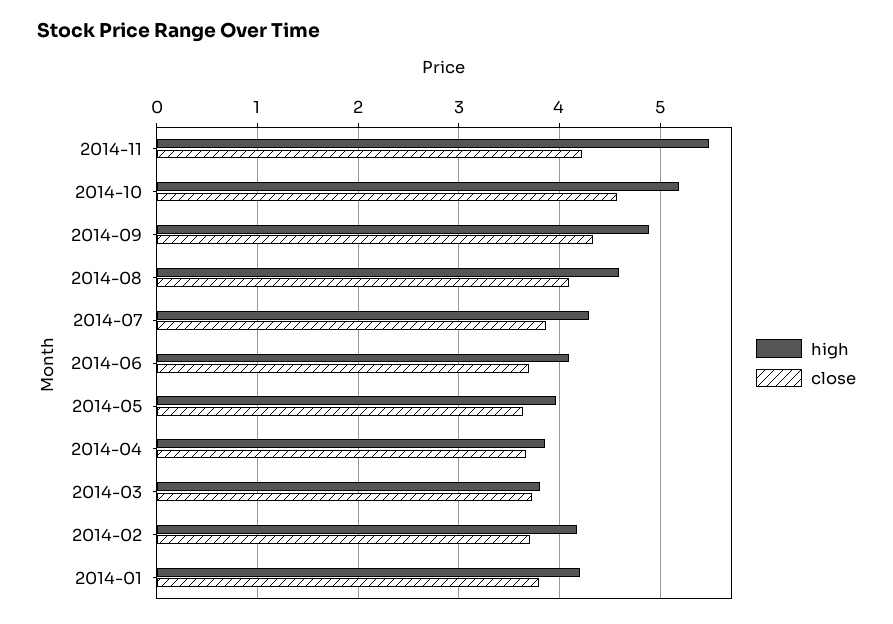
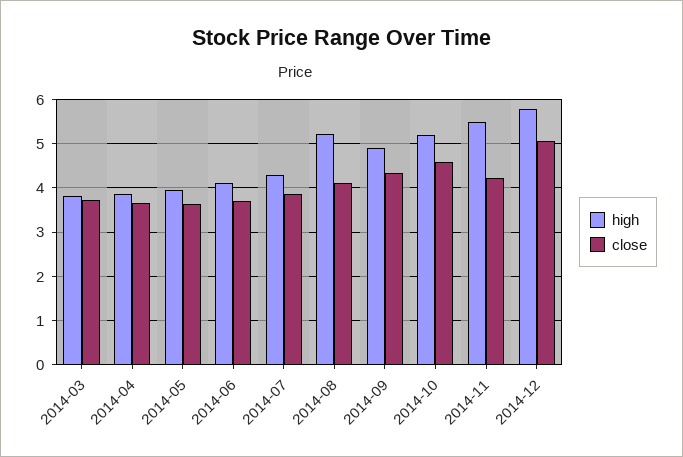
high, 2014-08: 4.6 -> 5.2
high, 2014-02: 4.2 -> none
close, 2014-02: 3.7 -> none
high, 2014-01: 4.2 -> none
close, 2014-01: 3.8 -> none
high, 2014-12: none -> 5.8
close, 2014-12: none -> 5

